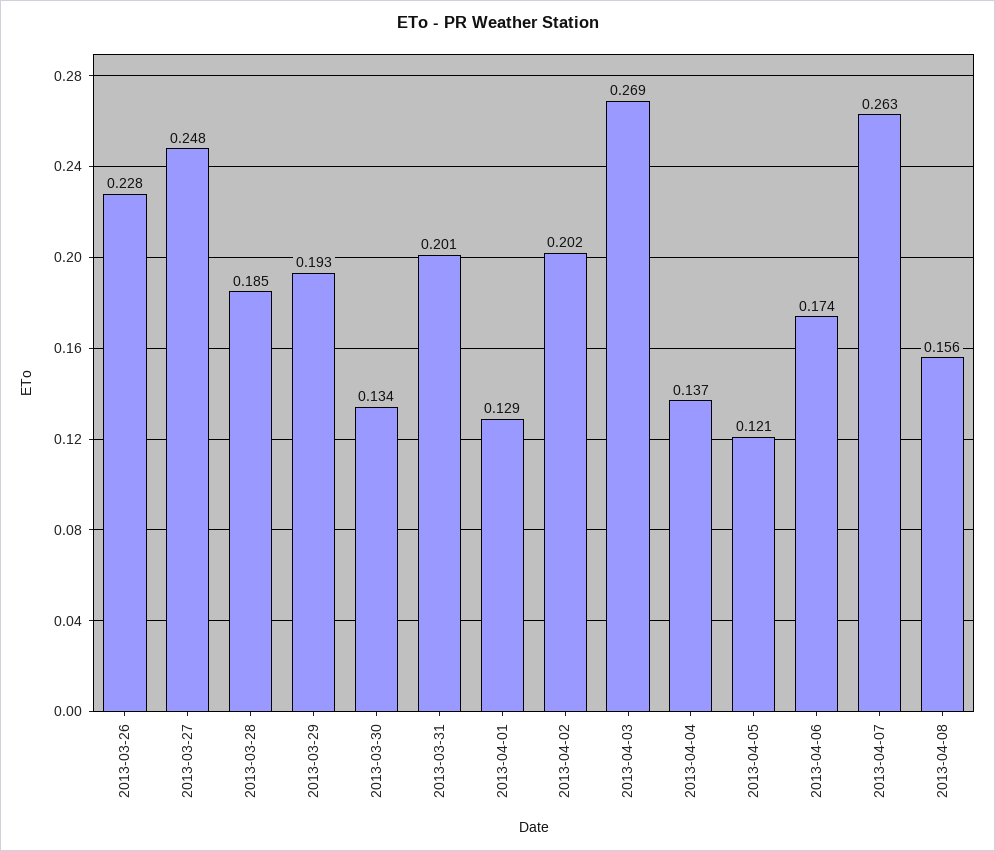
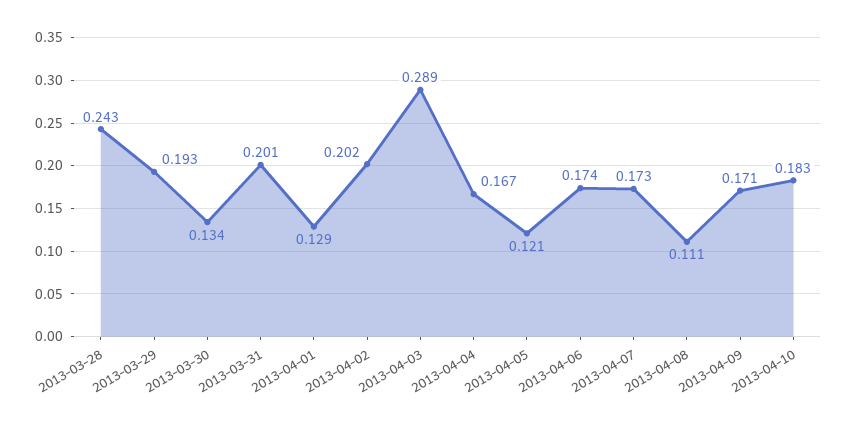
2013-03-26: 0.228 -> none
2013-03-27: 0.248 -> none
2013-03-28: 0.185 -> 0.243
2013-04-03: 0.269 -> 0.289
2013-04-04: 0.137 -> 0.167
2013-04-07: 0.263 -> 0.173
2013-04-08: 0.156 -> 0.111
2013-04-09: none -> 0.171
2013-04-10: none -> 0.183

